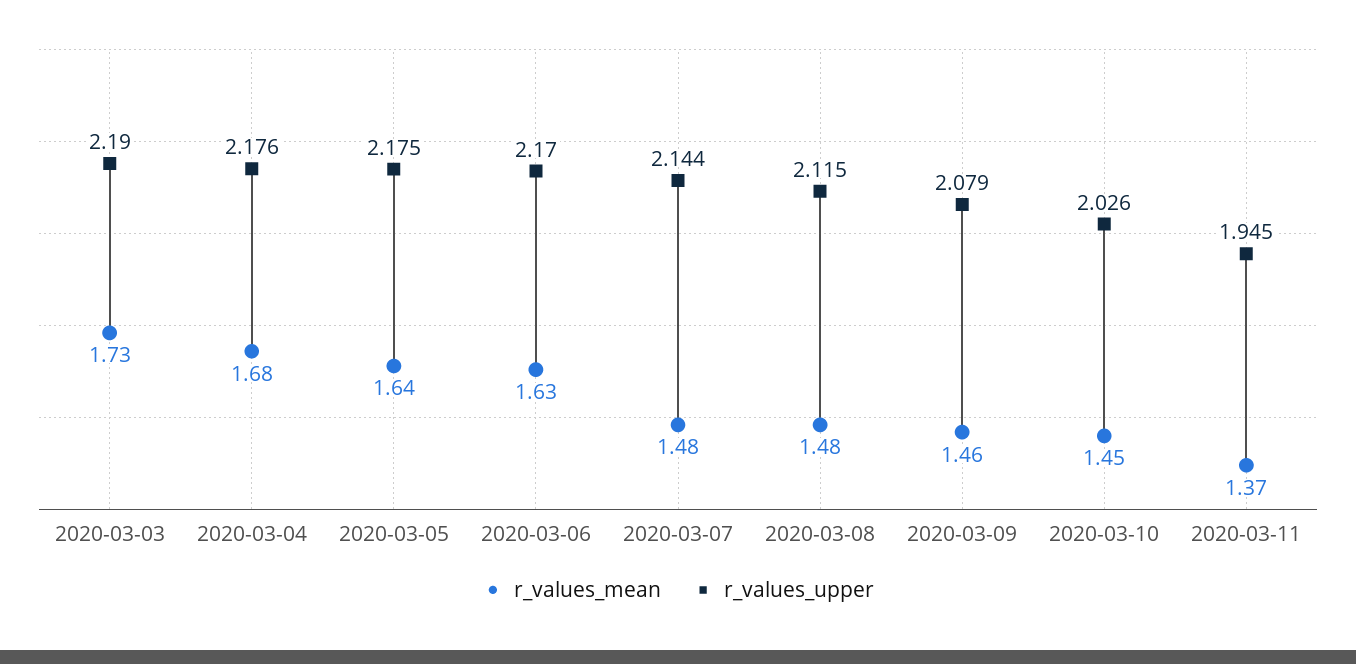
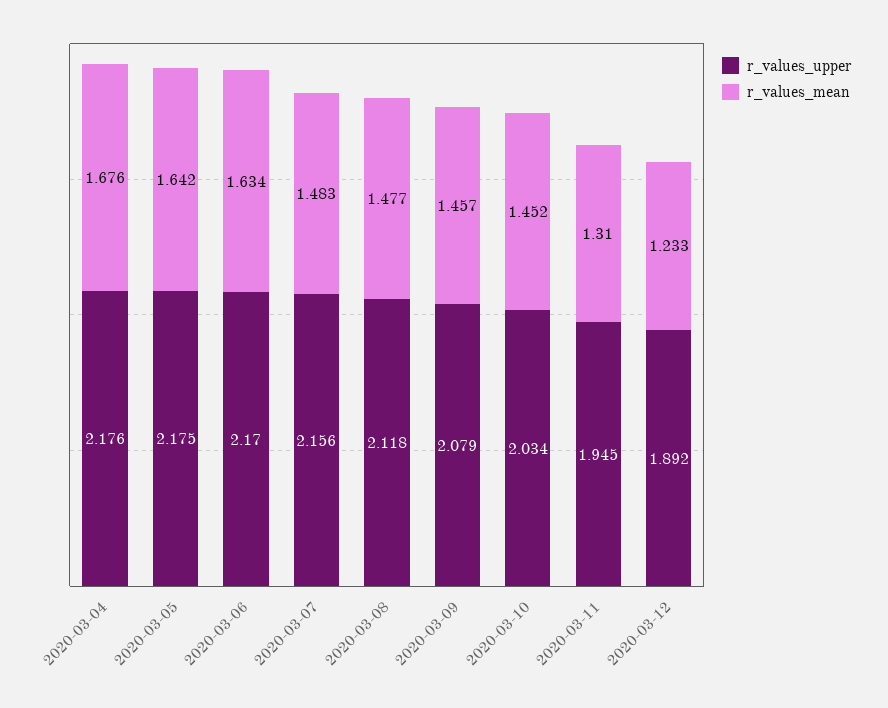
r_values_mean, 2020-03-03: 1.73 -> none
r_values_upper, 2020-03-03: 2.19 -> none
r_values_upper, 2020-03-07: 2.144 -> 2.156
r_values_upper, 2020-03-08: 2.115 -> 2.118
r_values_upper, 2020-03-10: 2.026 -> 2.034
r_values_mean, 2020-03-11: 1.37 -> 1.31
r_values_upper, 2020-03-12: none -> 1.892
r_values_mean, 2020-03-12: none -> 1.233

